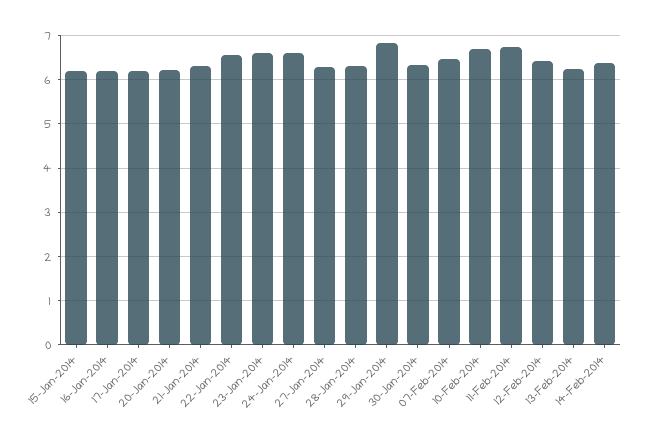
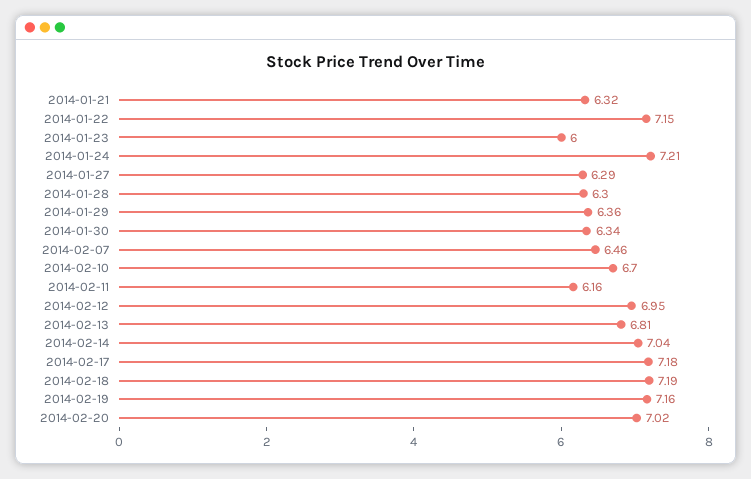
15-Jan-2014: 6.2 -> none
16-Jan-2014: 6.2 -> none
17-Jan-2014: 6.2 -> none
20-Jan-2014: 6.2 -> none
22-Jan-2014: 6.6 -> 7.15
23-Jan-2014: 6.6 -> 6
24-Jan-2014: 6.6 -> 7.21
29-Jan-2014: 6.8 -> 6.36
11-Feb-2014: 6.8 -> 6.16
12-Feb-2014: 6.4 -> 6.95
13-Feb-2014: 6.2 -> 6.81
14-Feb-2014: 6.4 -> 7.04
2014-02-17: none -> 7.18
2014-02-18: none -> 7.19
2014-02-19: none -> 7.16
2014-02-20: none -> 7.02

